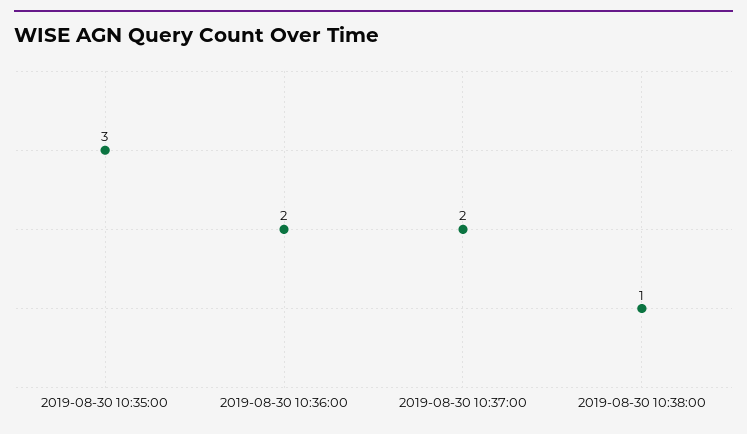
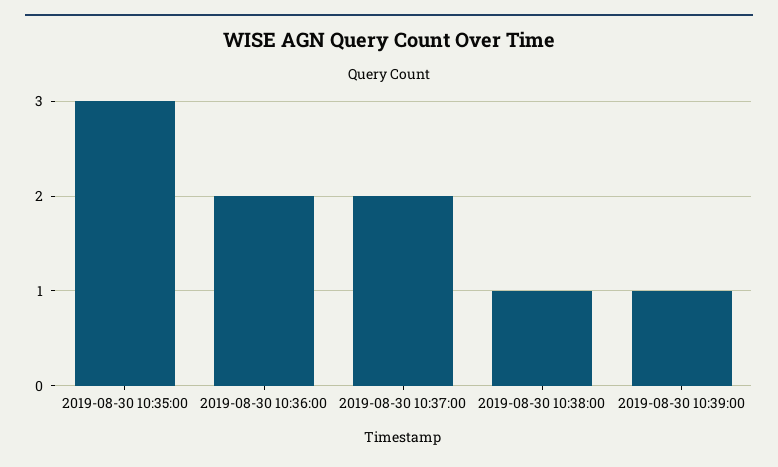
2019-08-30 10:39:00: none -> 1

